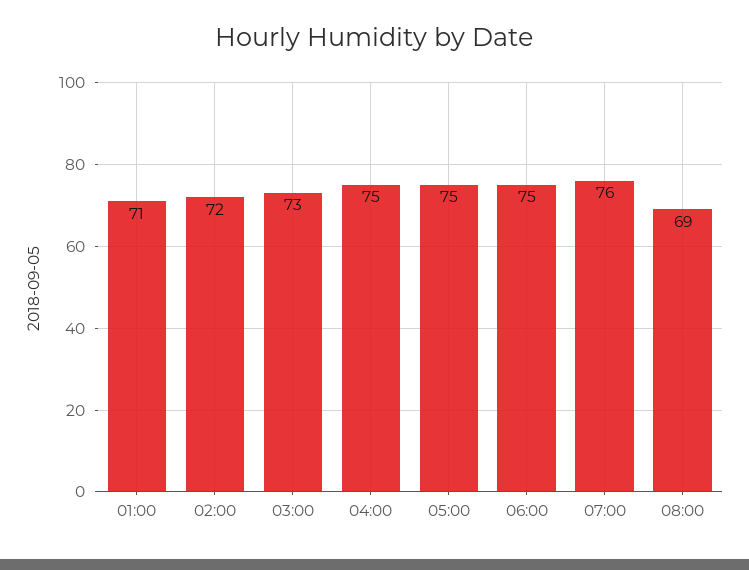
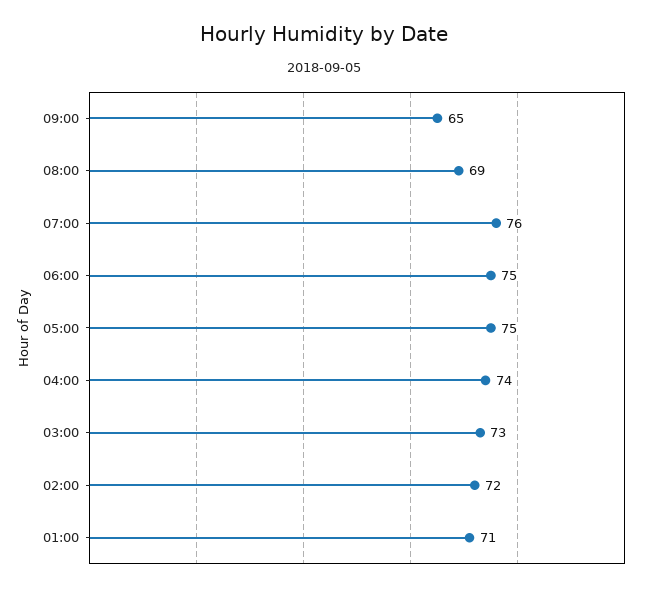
04:00: 75 -> 74
09:00: none -> 65

